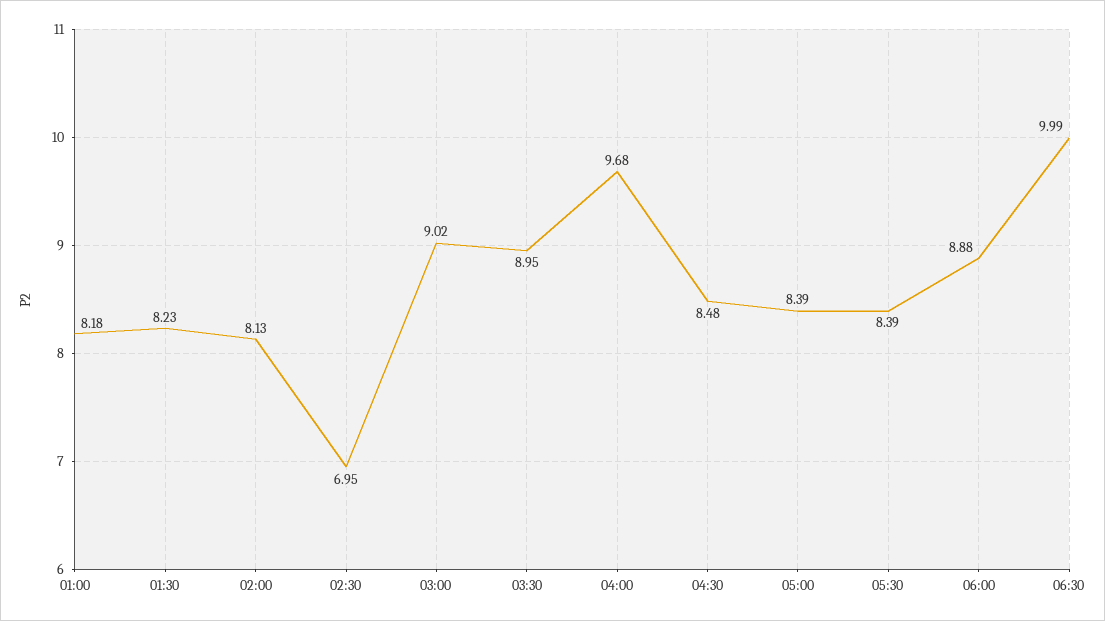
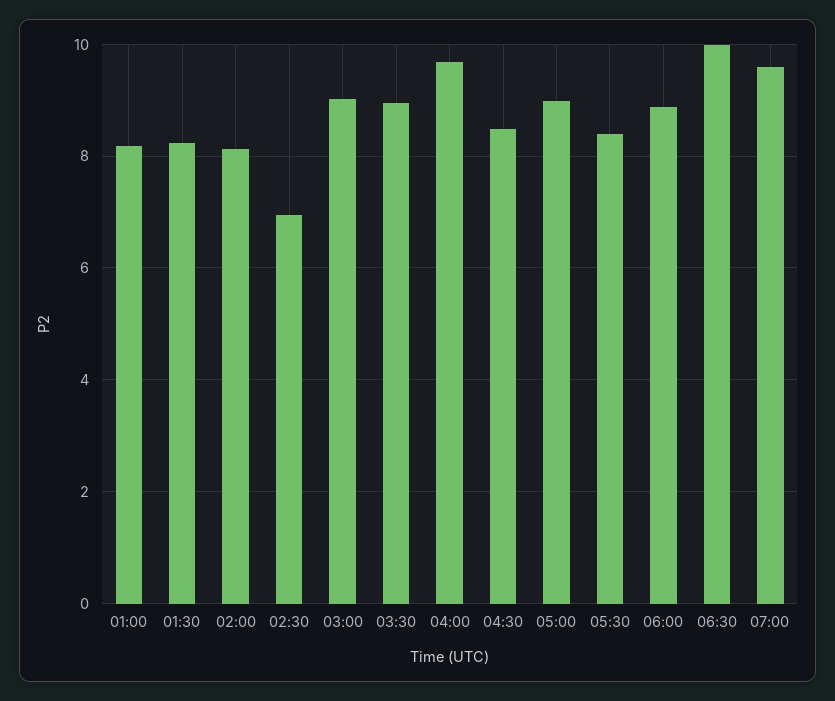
05:00: 8.39 -> 9
07:00: none -> 9.6

